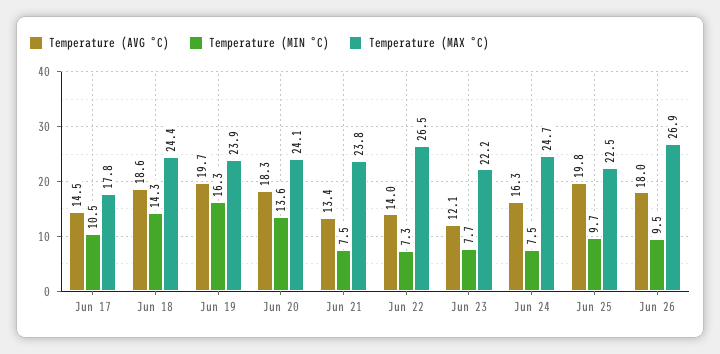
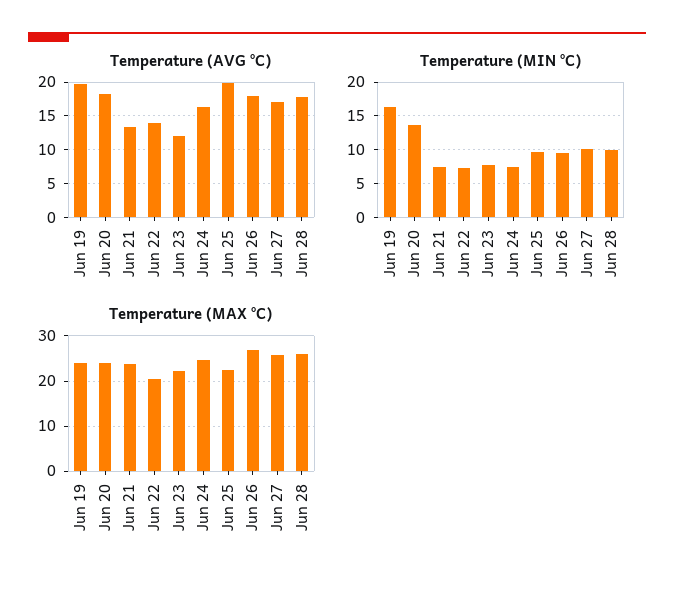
Temperature (AVG °C), Jun 17: 14.5 -> none
Temperature (MIN °C), Jun 17: 10.5 -> none
Temperature (MAX °C), Jun 17: 17.8 -> none
Temperature (AVG °C), Jun 18: 18.6 -> none
Temperature (MIN °C), Jun 18: 14.3 -> none
Temperature (MAX °C), Jun 18: 24.4 -> none
Temperature (MAX °C), Jun 22: 26.5 -> 20
Temperature (AVG °C), Jun 27: none -> 17
Temperature (AVG °C), Jun 28: none -> 18
Temperature (MIN °C), Jun 27: none -> 10
Temperature (MIN °C), Jun 28: none -> 10
Temperature (MAX °C), Jun 27: none -> 26
Temperature (MAX °C), Jun 28: none -> 26

